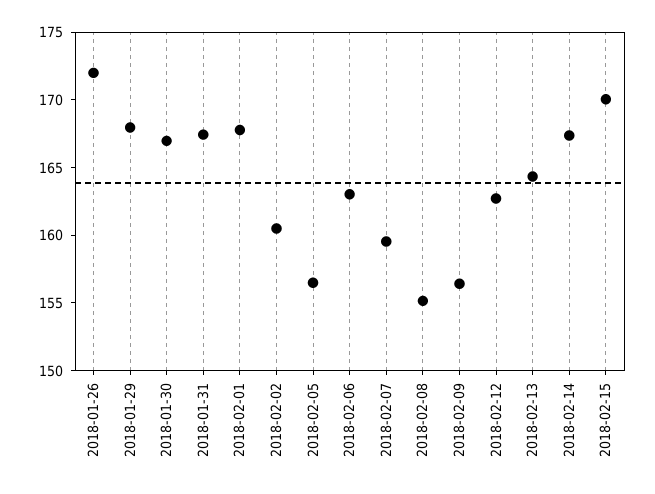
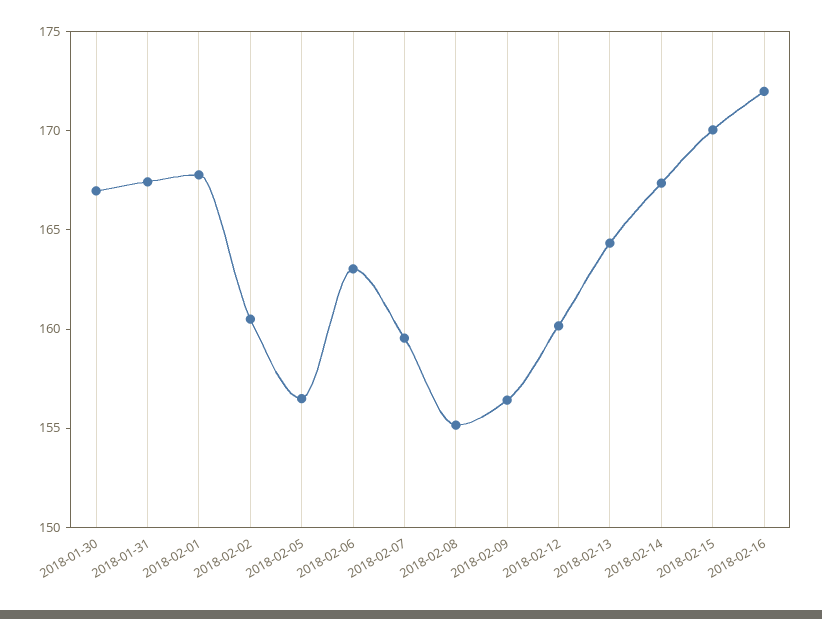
2018-01-26: 172 -> none
2018-01-29: 168 -> none
2018-02-12: 163 -> 160
2018-02-16: none -> 172

